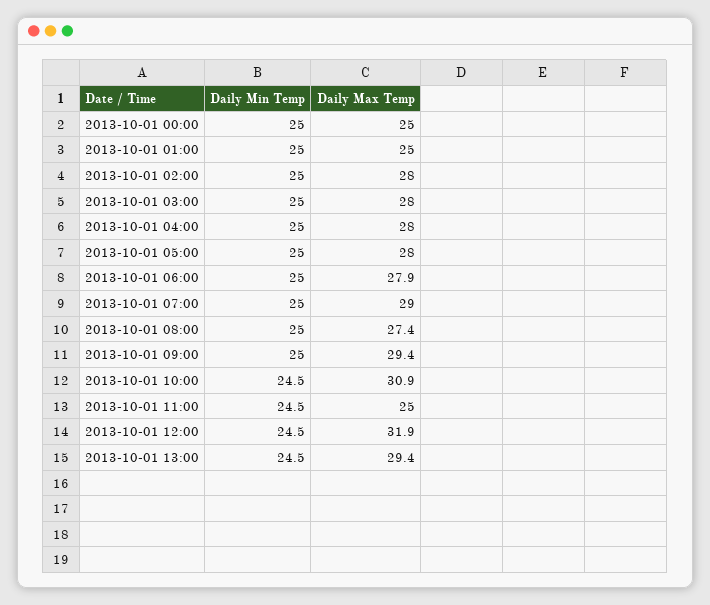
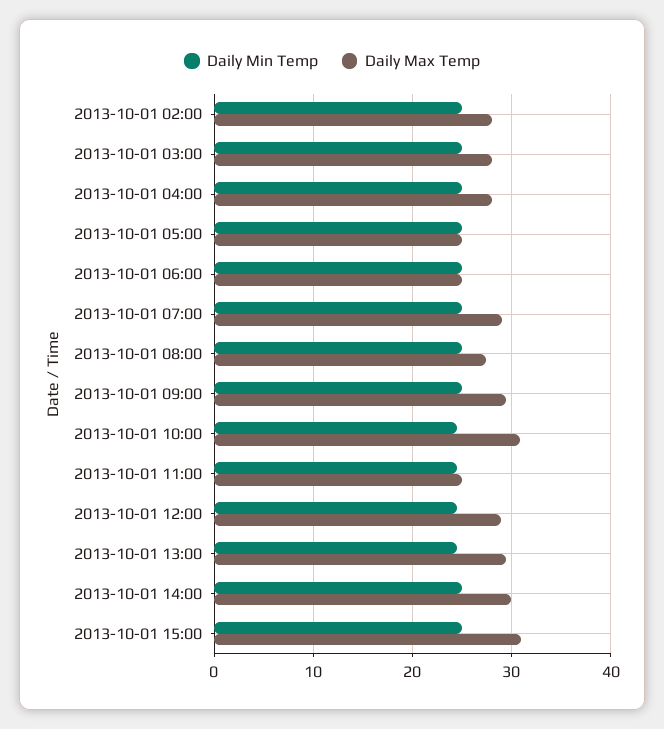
Daily Min Temp, 2013-10-01 00:00: 25 -> none
Daily Max Temp, 2013-10-01 00:00: 25 -> none
Daily Min Temp, 2013-10-01 01:00: 25 -> none
Daily Max Temp, 2013-10-01 01:00: 25 -> none
Daily Max Temp, 2013-10-01 05:00: 28 -> 25
Daily Max Temp, 2013-10-01 06:00: 27.9 -> 25
Daily Max Temp, 2013-10-01 12:00: 31.9 -> 29
Daily Min Temp, 2013-10-01 14:00: none -> 25
Daily Max Temp, 2013-10-01 14:00: none -> 30
Daily Min Temp, 2013-10-01 15:00: none -> 25
Daily Max Temp, 2013-10-01 15:00: none -> 31

